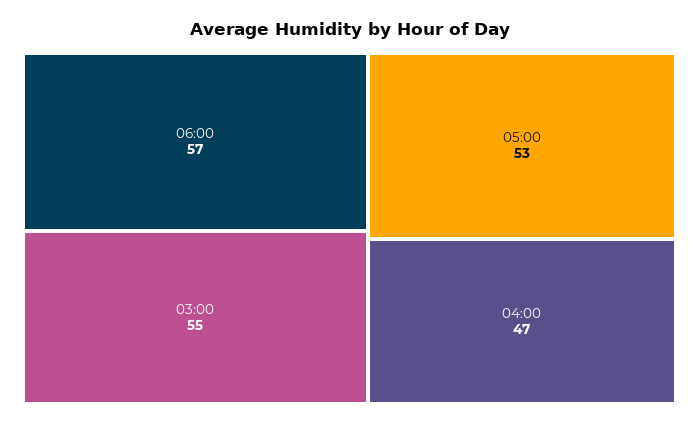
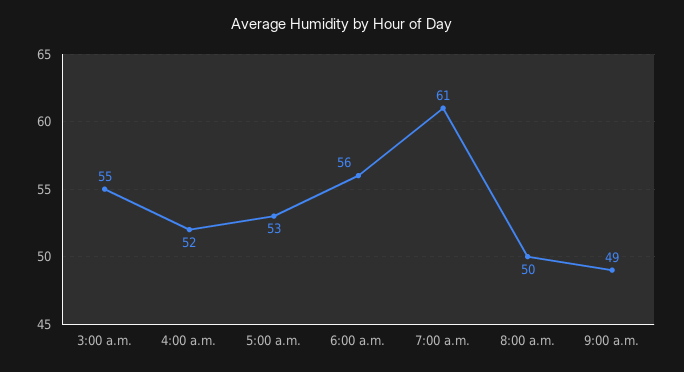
06:00: 57 -> 56
04:00: 47 -> 52
7:00 a.m.: none -> 61
8:00 a.m.: none -> 50
9:00 a.m.: none -> 49

